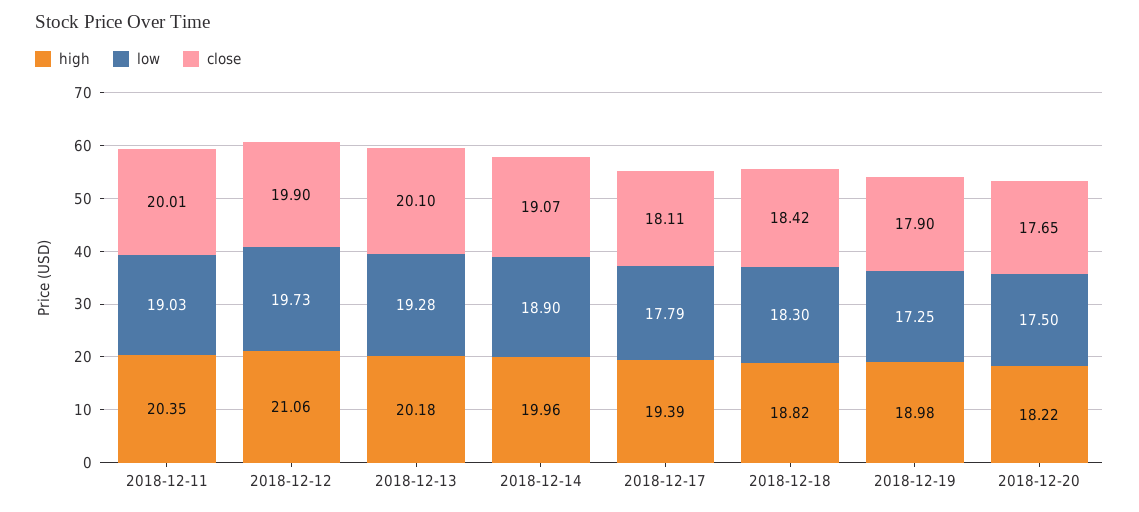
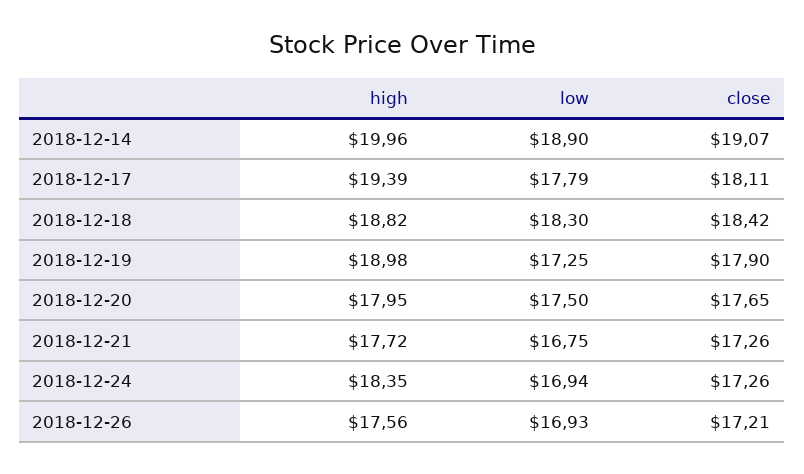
high, 2018-12-11: 20.35 -> none
low, 2018-12-11: 19.03 -> none
close, 2018-12-11: 20.01 -> none
high, 2018-12-12: 21.06 -> none
low, 2018-12-12: 19.73 -> none
close, 2018-12-12: 19.9 -> none
high, 2018-12-13: 20.18 -> none
low, 2018-12-13: 19.28 -> none
close, 2018-12-13: 20.1 -> none
high, 2018-12-20: 18.22 -> 17.95
high, 2018-12-21: none -> 17.72
low, 2018-12-21: none -> 16.75
close, 2018-12-21: none -> 17.26
high, 2018-12-24: none -> 18.35
low, 2018-12-24: none -> 16.94
close, 2018-12-24: none -> 17.26
high, 2018-12-26: none -> 17.56
low, 2018-12-26: none -> 16.93
close, 2018-12-26: none -> 17.21

